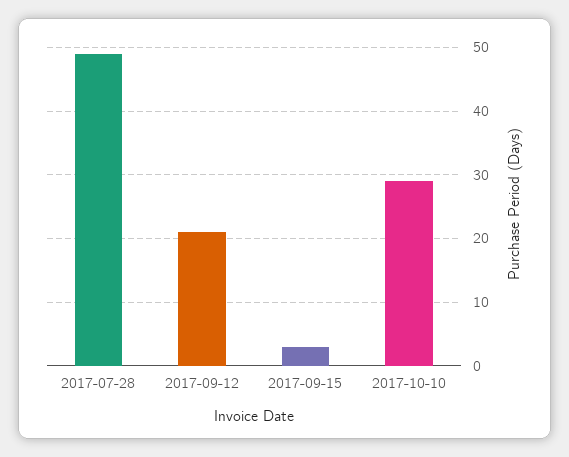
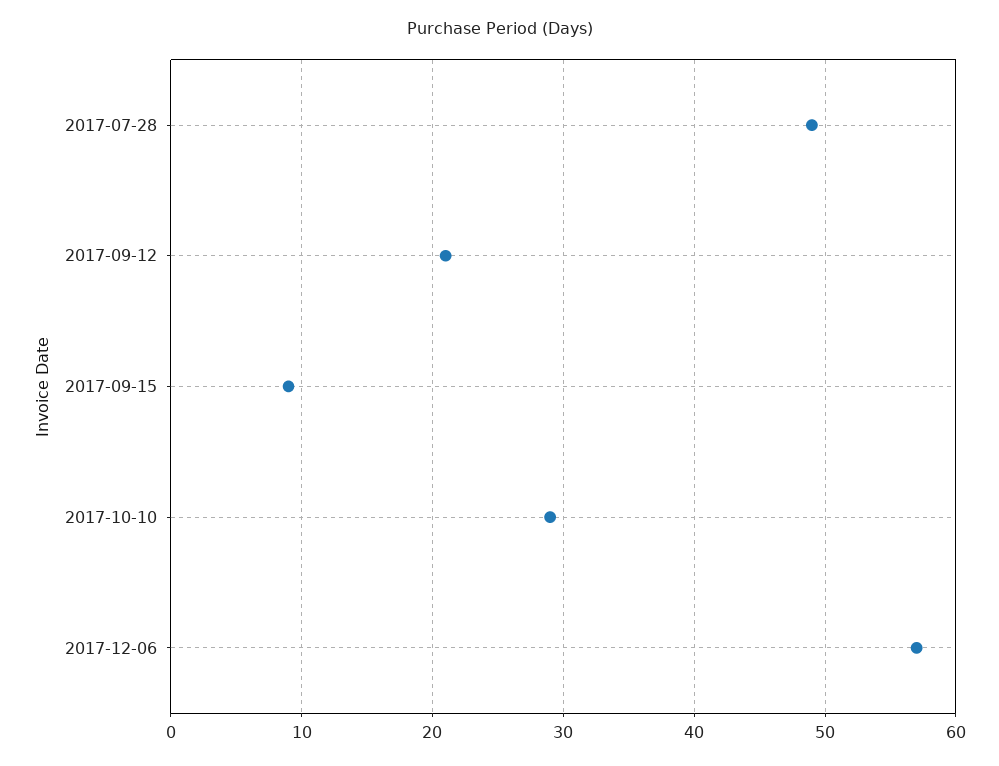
2017-09-15: 3 -> 9
2017-12-06: none -> 57

